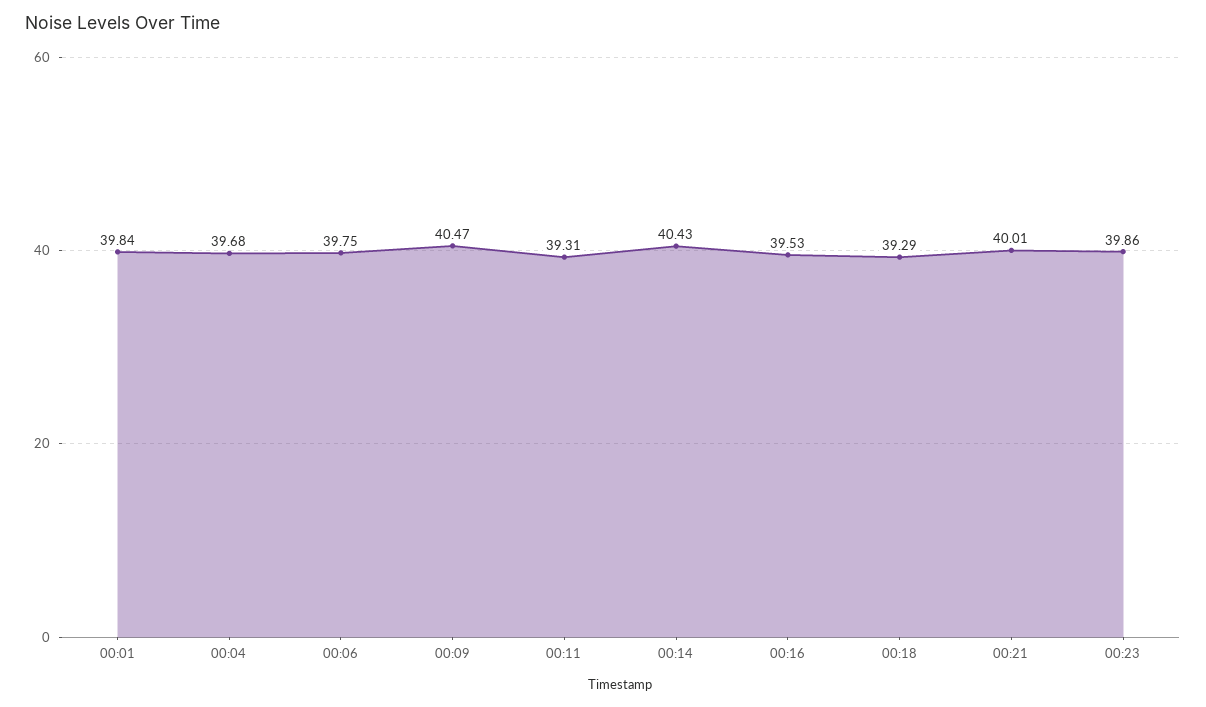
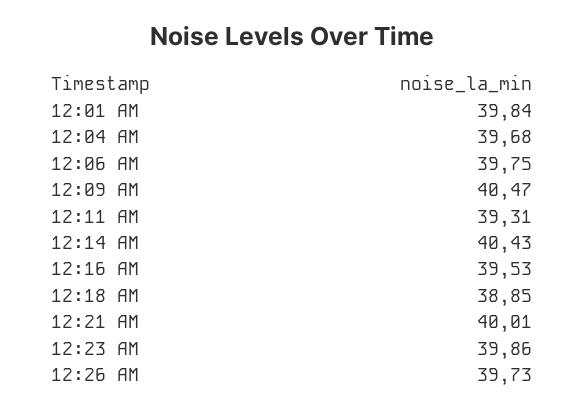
00:18: 39.29 -> 38.85
12:26 AM: none -> 39.73

